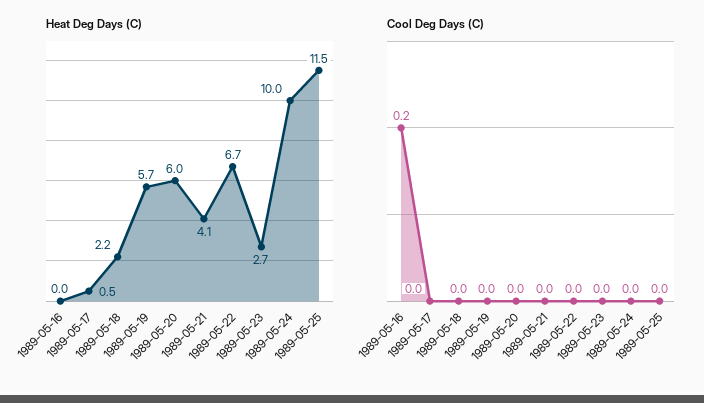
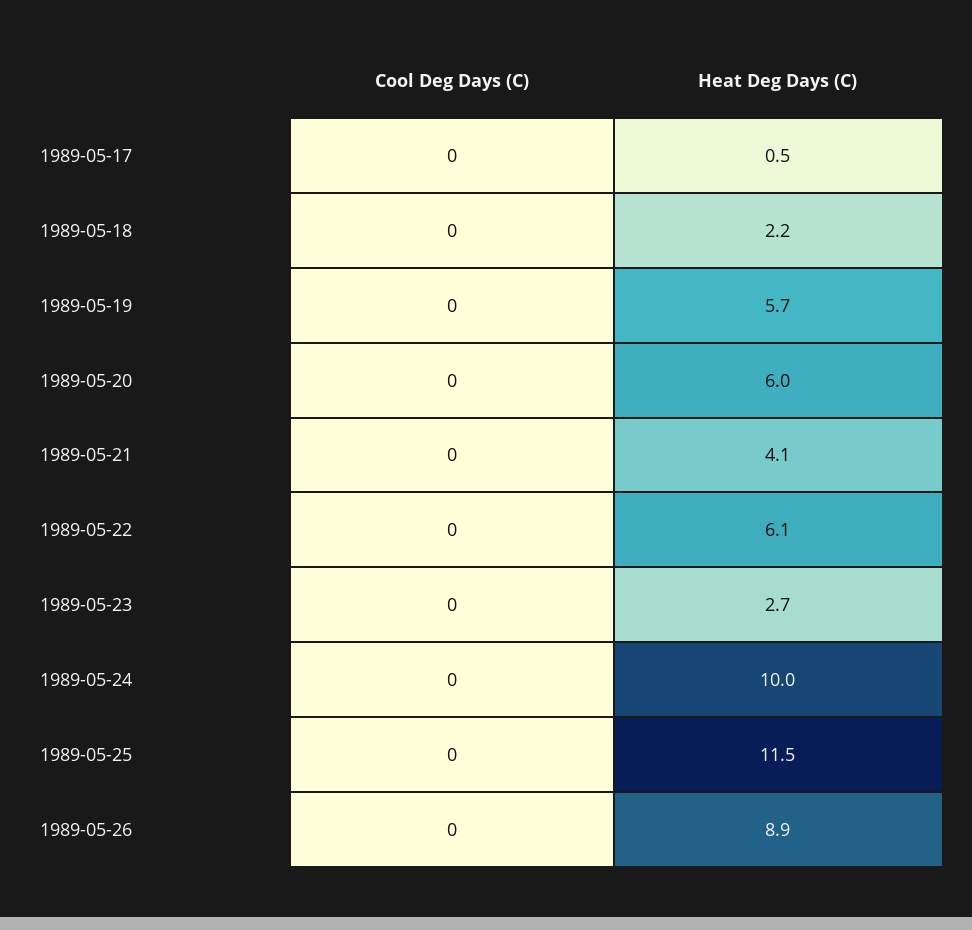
Heat Deg Days (C), 1989-05-16: 0 -> none
Heat Deg Days (C), 1989-05-22: 6.7 -> 6.1
Cool Deg Days (C), 1989-05-16: 0.2 -> none
Cool Deg Days (C), 1989-05-26: none -> 0
Heat Deg Days (C), 1989-05-26: none -> 8.9

